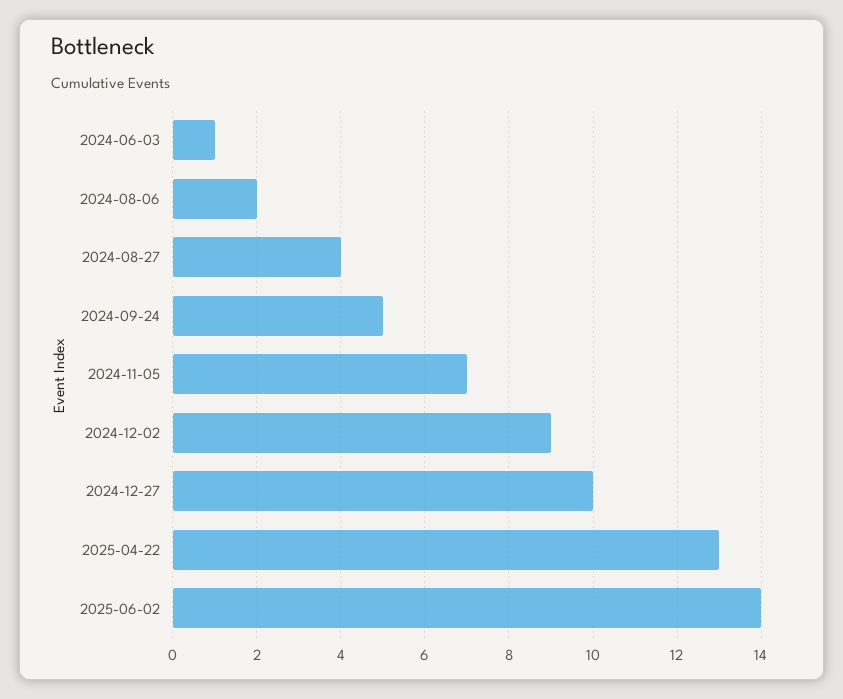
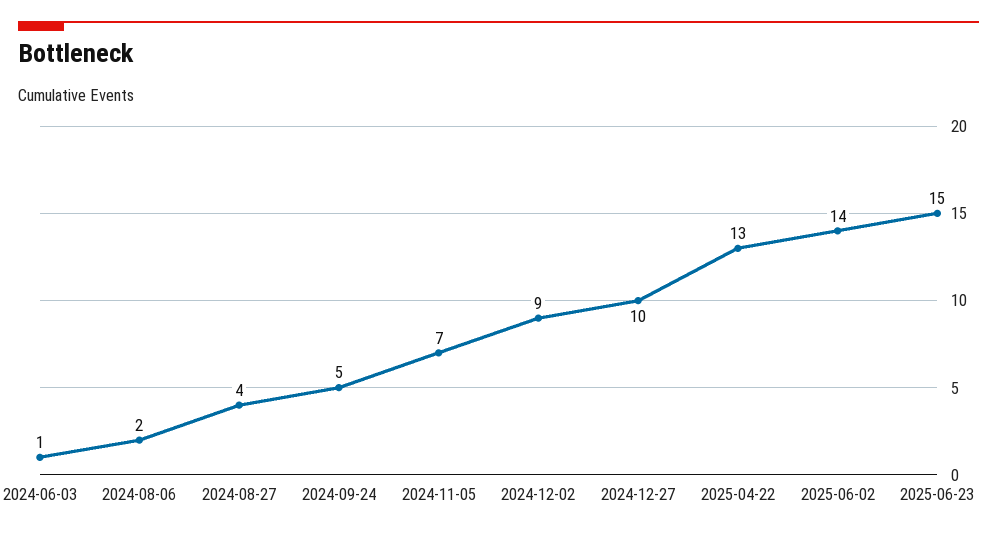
2025-06-23: none -> 15

